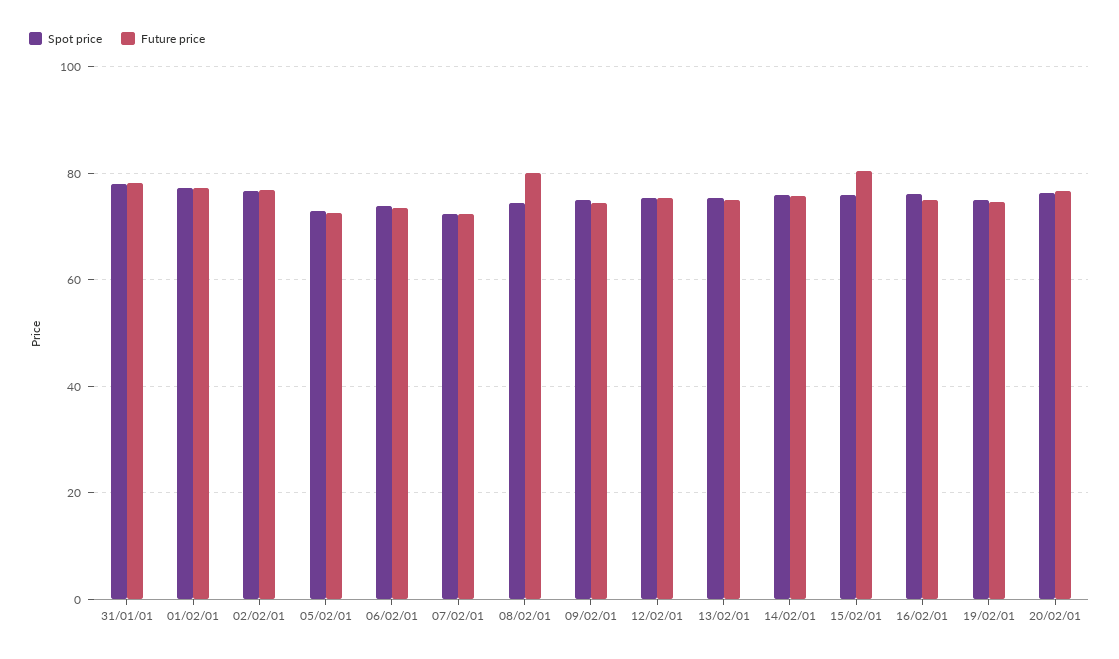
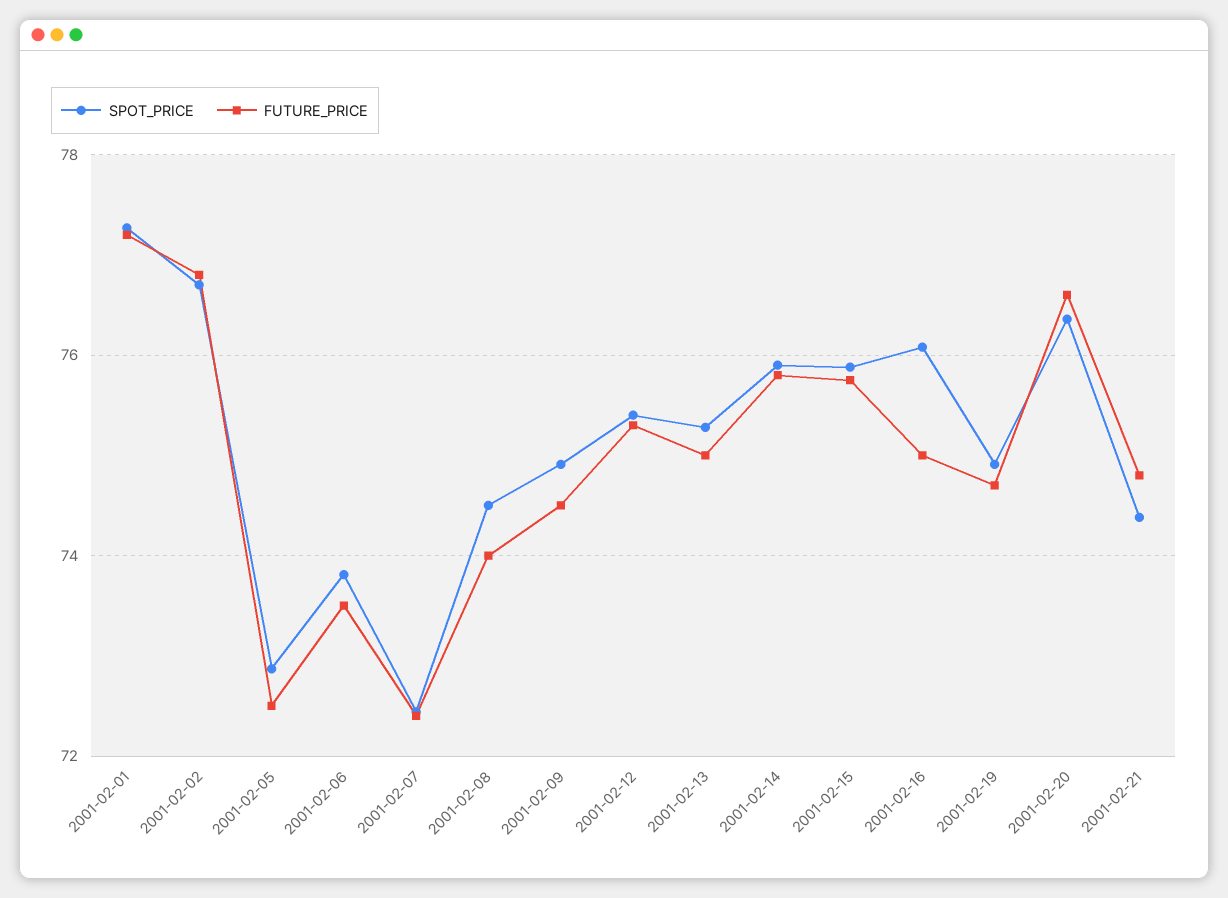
Spot price, 31/01/01: 78 -> none
Future price, 31/01/01: 78 -> none
Future price, 08/02/01: 80 -> 74
Future price, 15/02/01: 80 -> 75.8
Spot price, 2001-02-21: none -> 74.4
Future price, 2001-02-21: none -> 74.8

